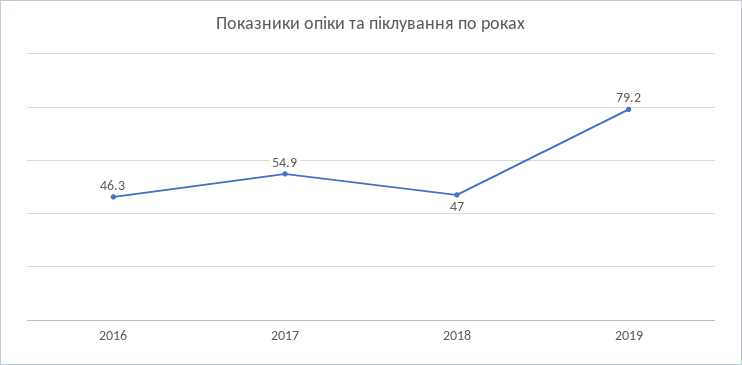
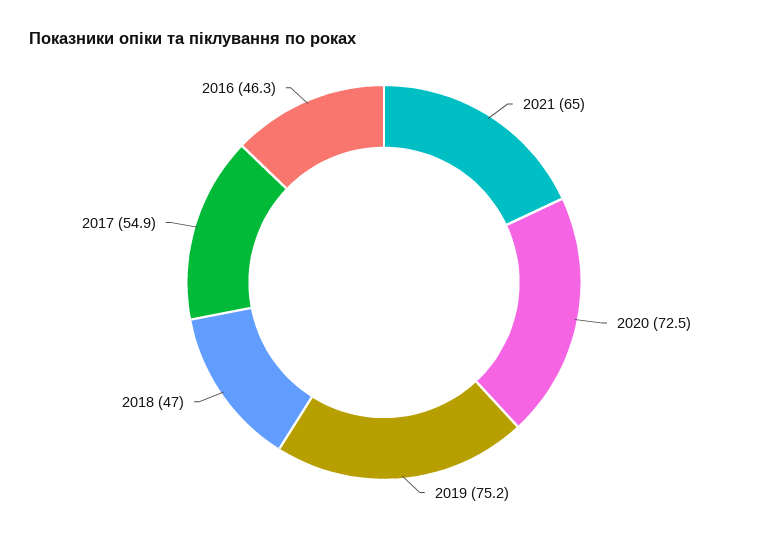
2019: 79.2 -> 75.2
2021: none -> 65
2020: none -> 72.5

